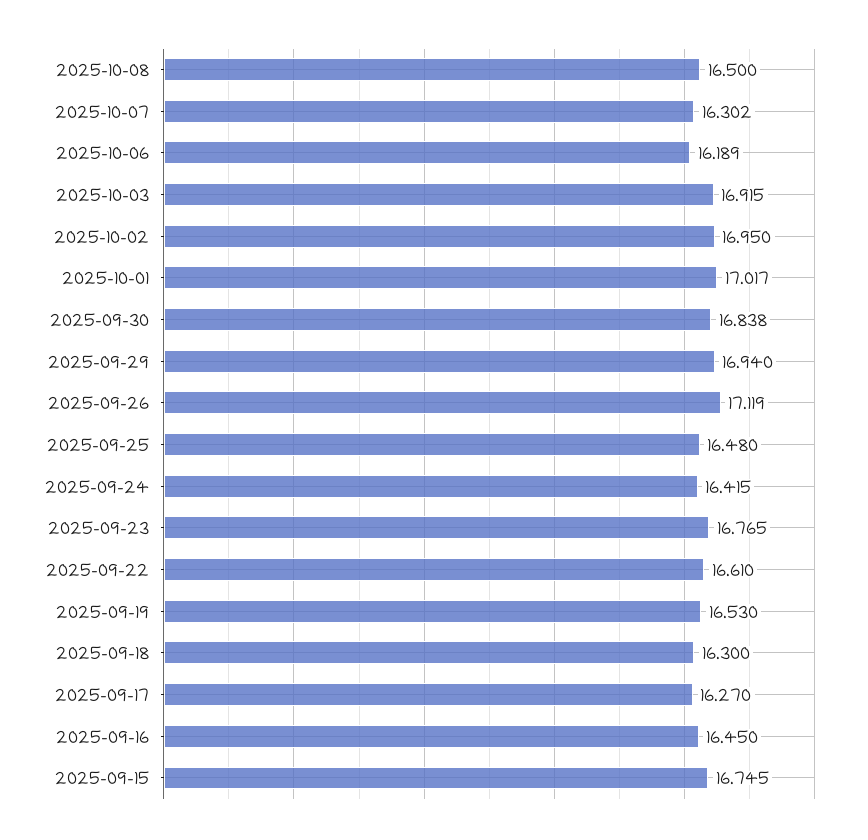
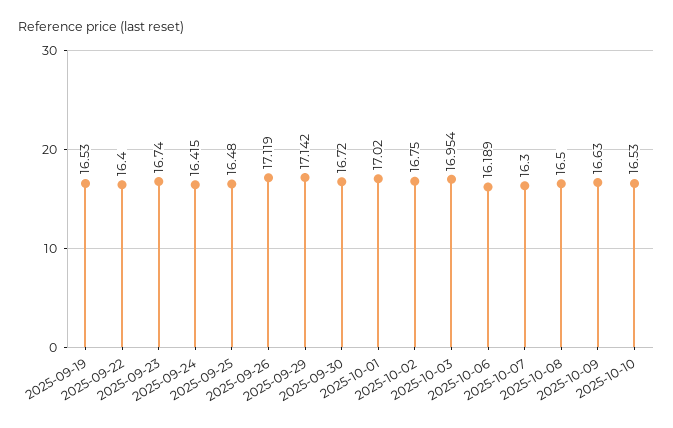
2025-10-07: 16.302 -> 16.3
2025-10-03: 16.915 -> 16.954
2025-10-02: 16.95 -> 16.75
2025-10-01: 17.017 -> 17.02
2025-09-30: 16.838 -> 16.72
2025-09-29: 16.94 -> 17.142
2025-09-23: 16.765 -> 16.74
2025-09-22: 16.61 -> 16.4
2025-09-18: 16.3 -> none
2025-09-17: 16.27 -> none
2025-09-16: 16.45 -> none
2025-09-15: 16.745 -> none
2025-10-09: none -> 16.63
2025-10-10: none -> 16.53

